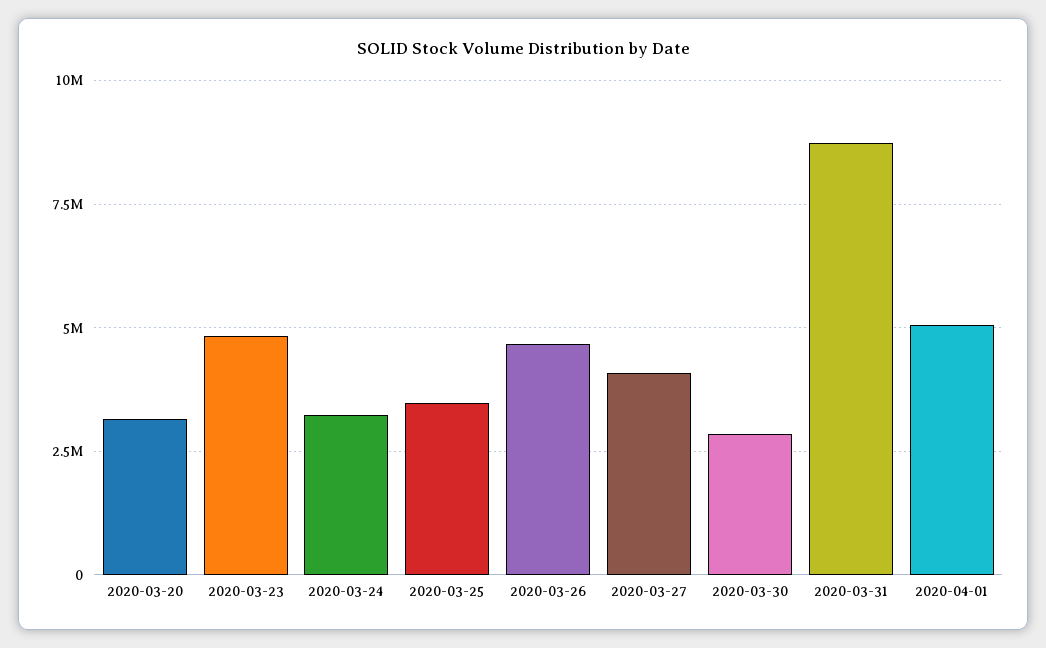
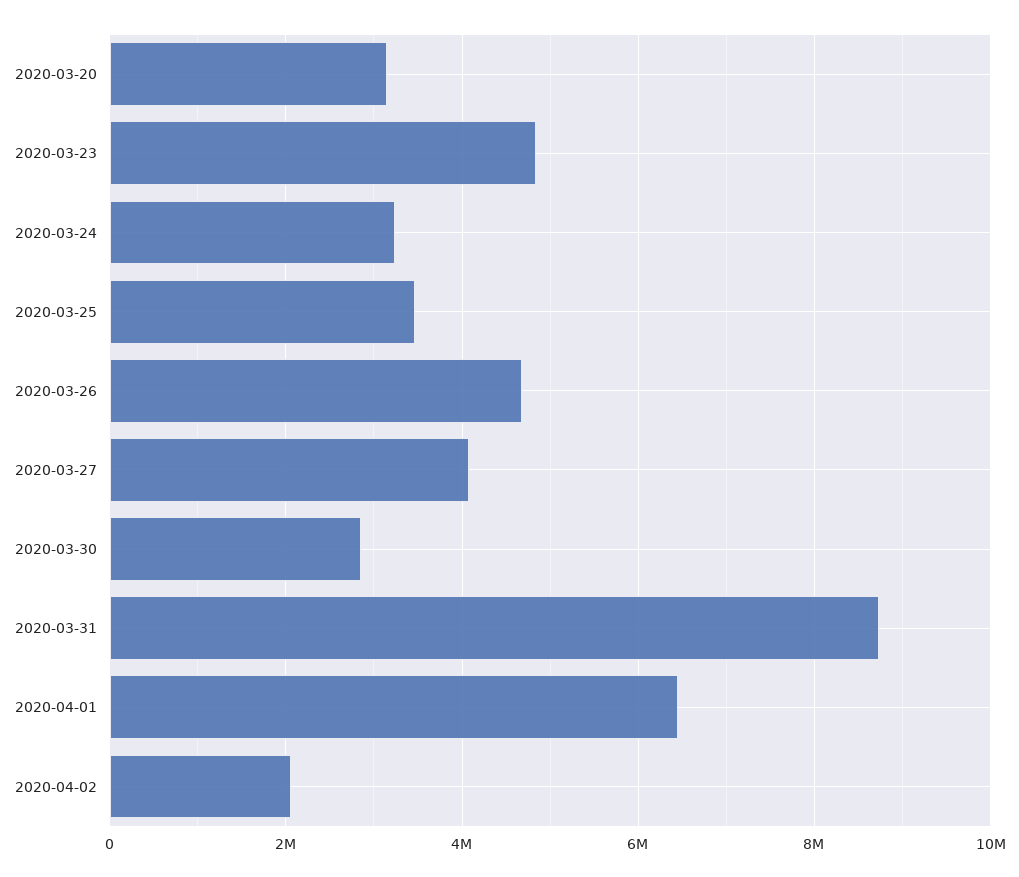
2020-04-01: 5000000 -> 6400000
2020-04-02: none -> 2000000

